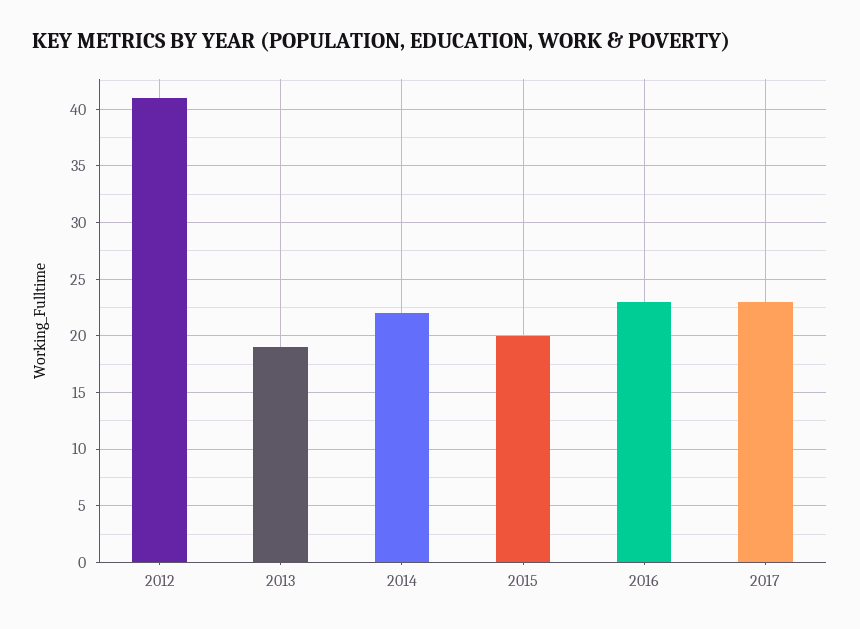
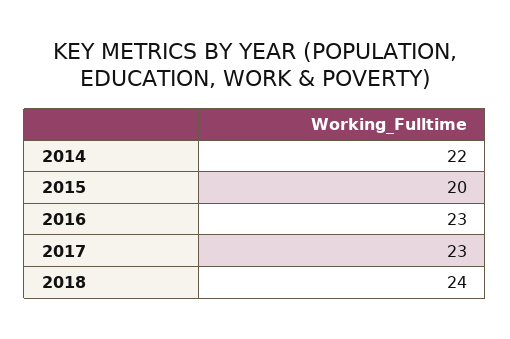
2012: 41 -> none
2013: 19 -> none
2018: none -> 24

